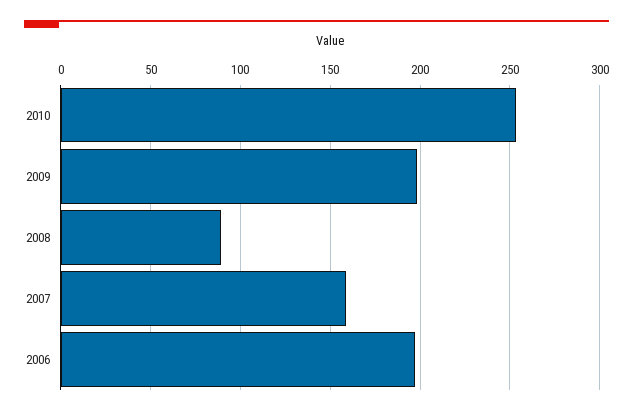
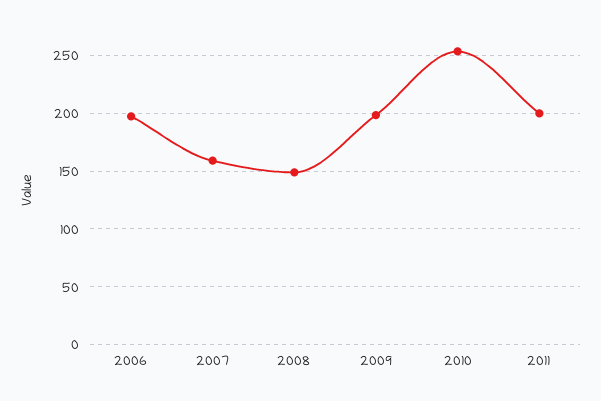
2008: 90 -> 150
2011: none -> 200

